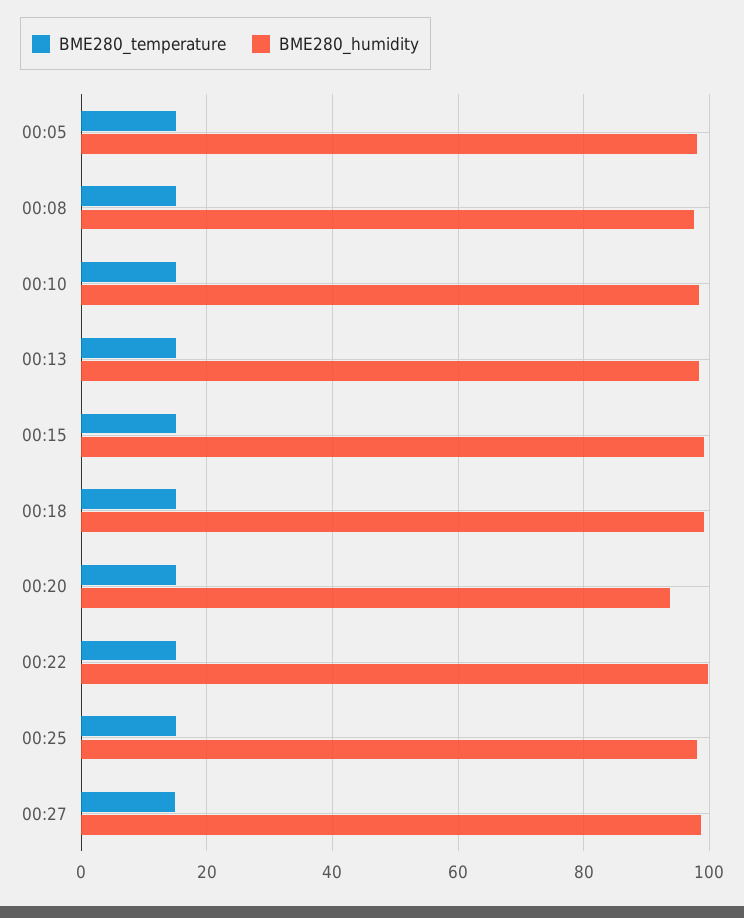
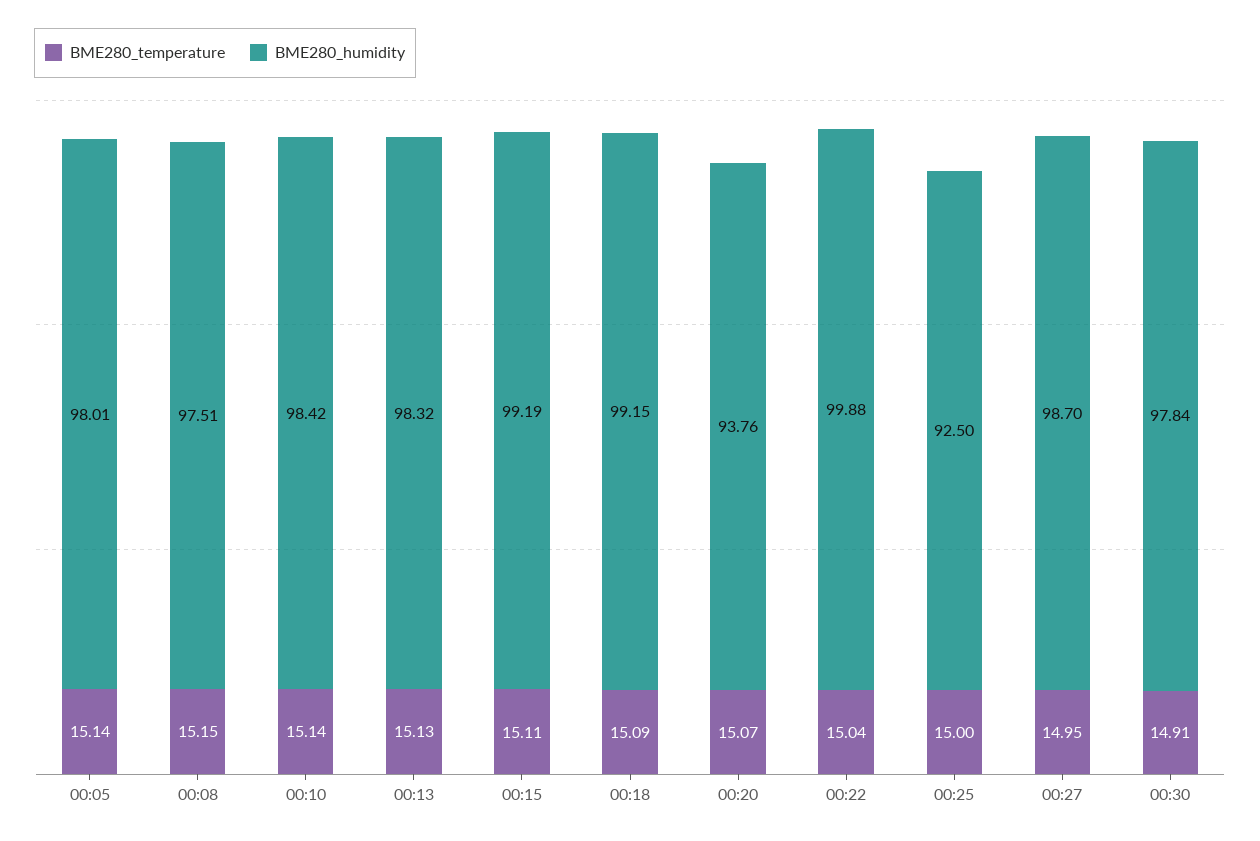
BME280_humidity, 00:25: 98 -> 92.5
BME280_temperature, 00:30: none -> 14.91
BME280_humidity, 00:30: none -> 97.84

